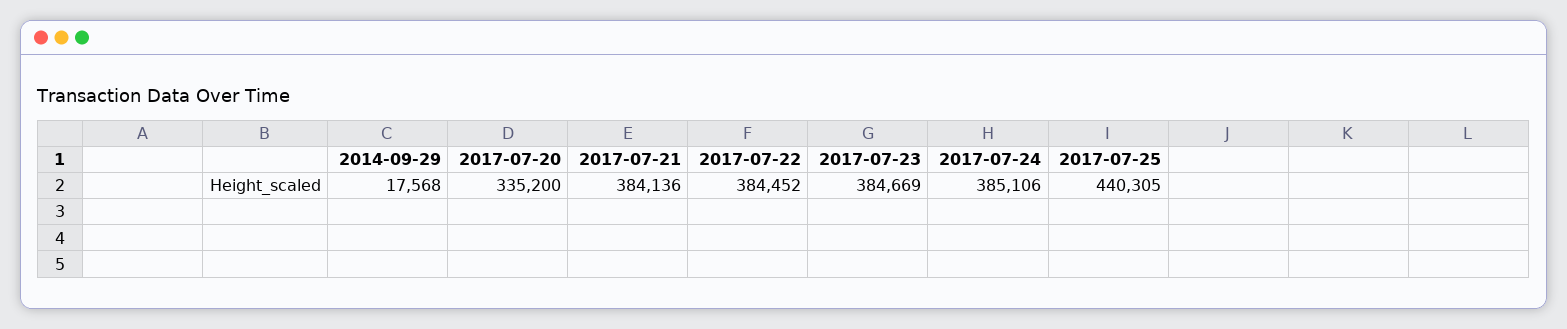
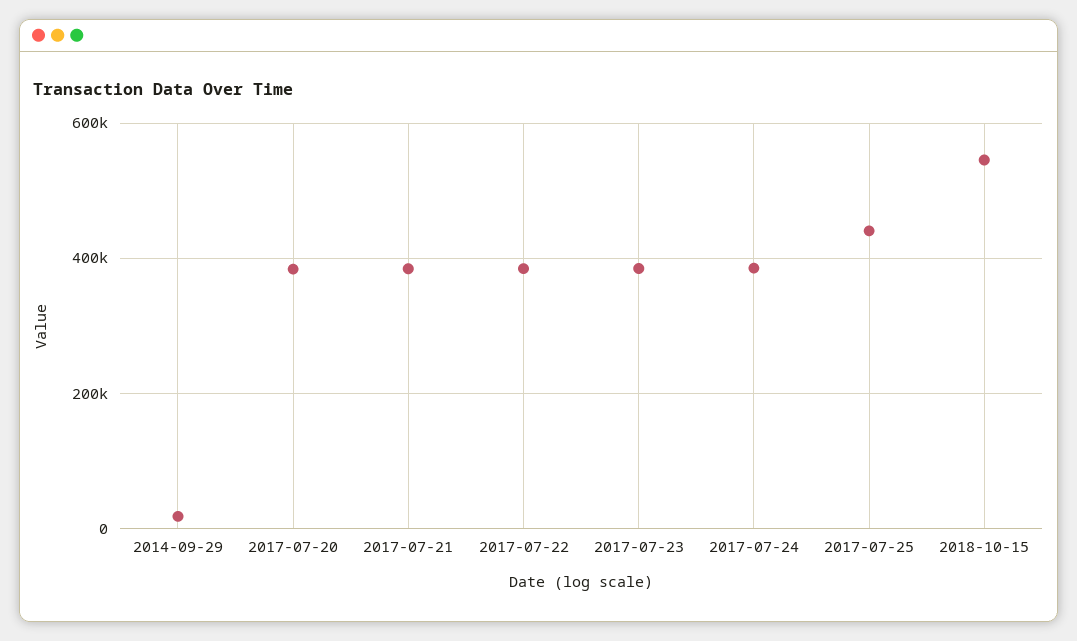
2017-07-20: 335200 -> 380000
2018-10-15: none -> 540000

